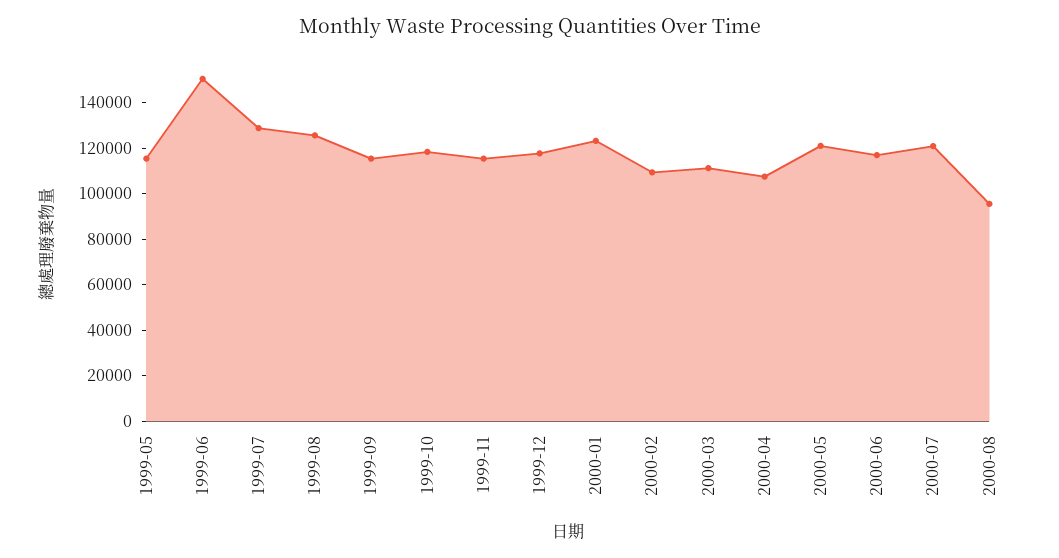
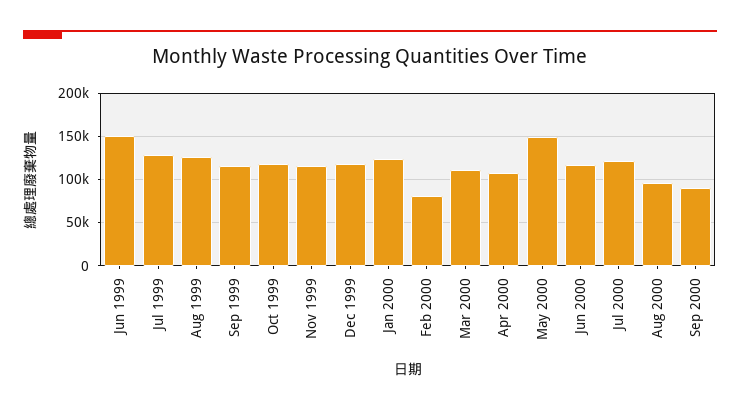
1999-05: 115000 -> none
2000-02: 110000 -> 80000
2000-05: 120000 -> 150000
Sep 2000: none -> 90000

